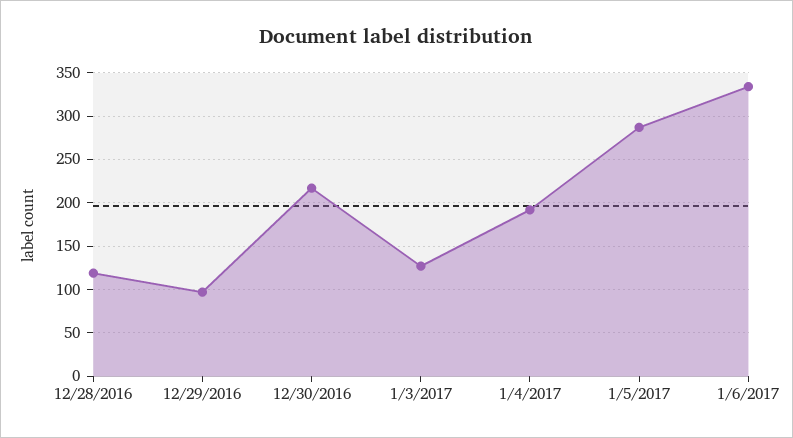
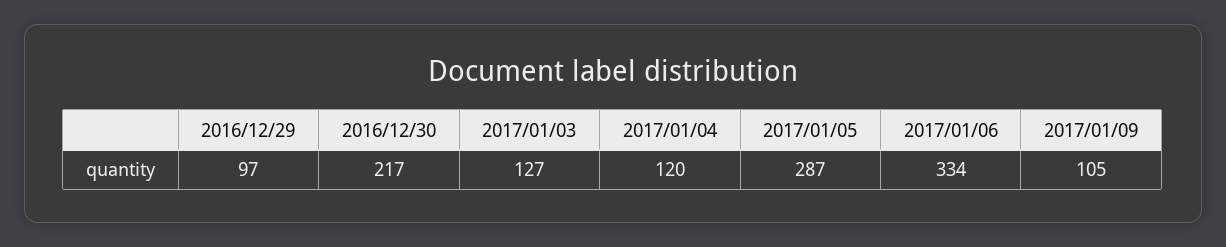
12/28/2016: 120 -> none
1/4/2017: 190 -> 120
2017/01/09: none -> 105

